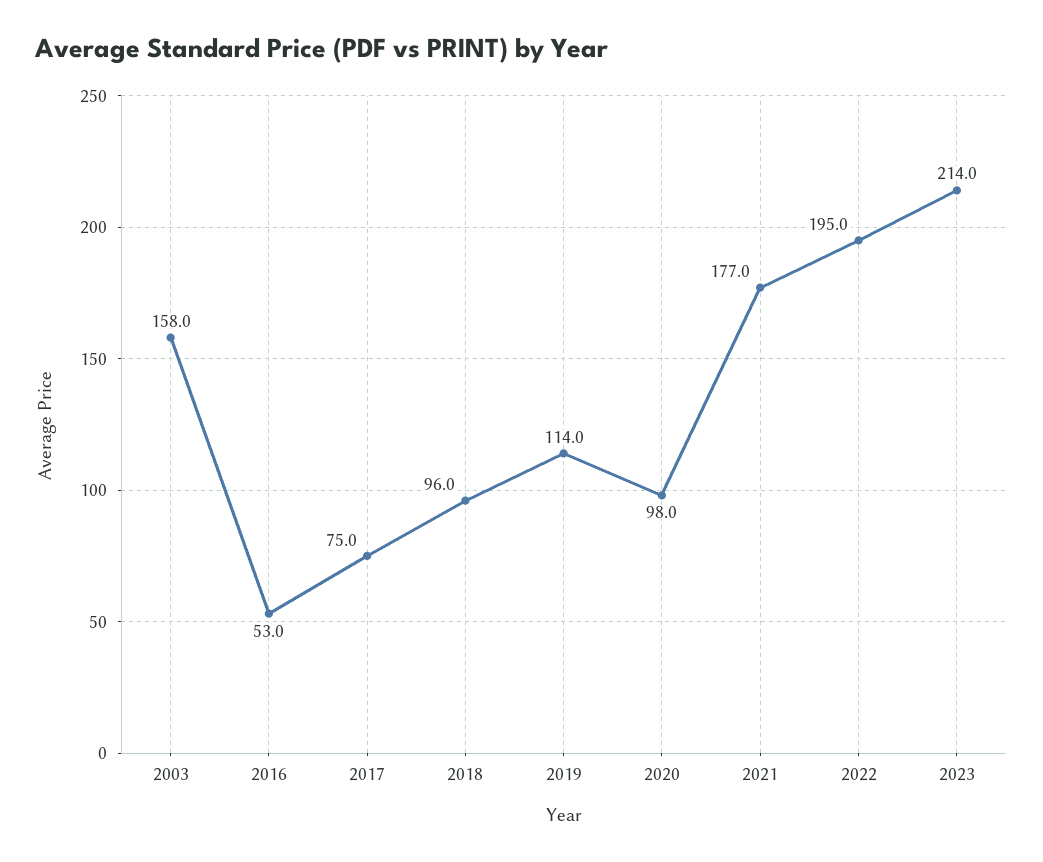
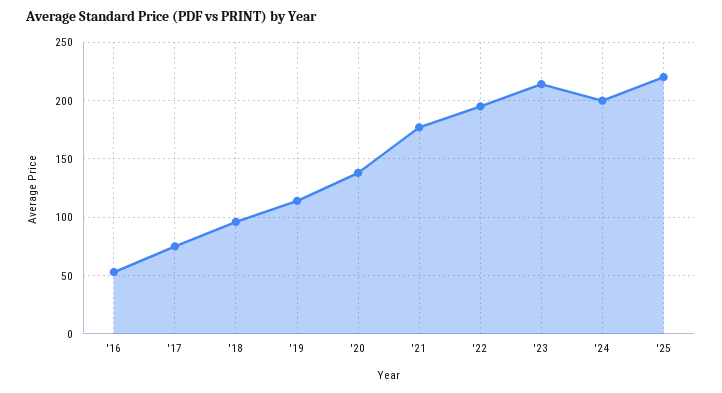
2003: 158 -> none
2020: 98 -> 140
'24: none -> 200
'25: none -> 220

